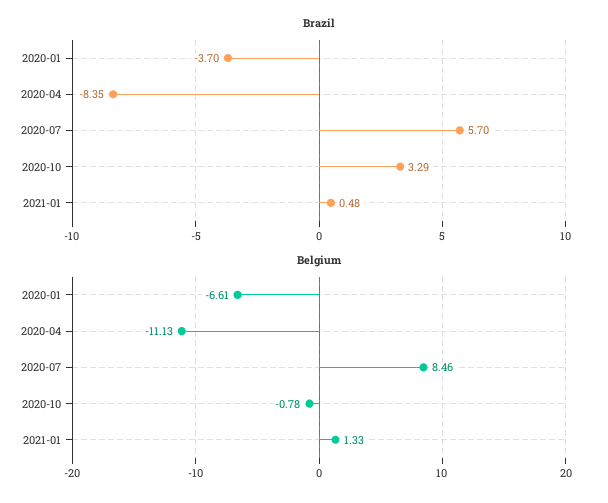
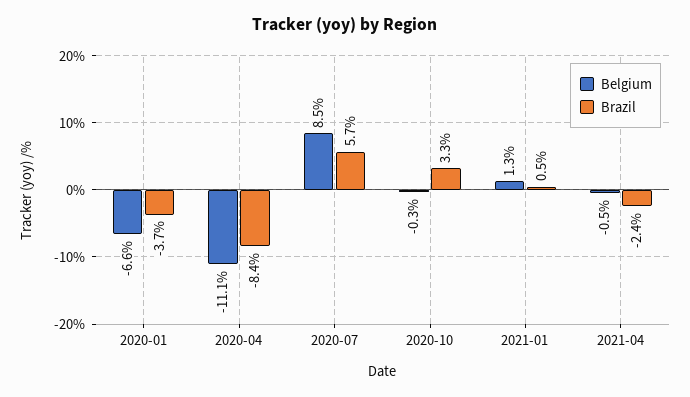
Belgium, 2020-10: -0.78 -> -0.3
Belgium, 2021-04: none -> -0.5
Brazil, 2021-04: none -> -2.4

